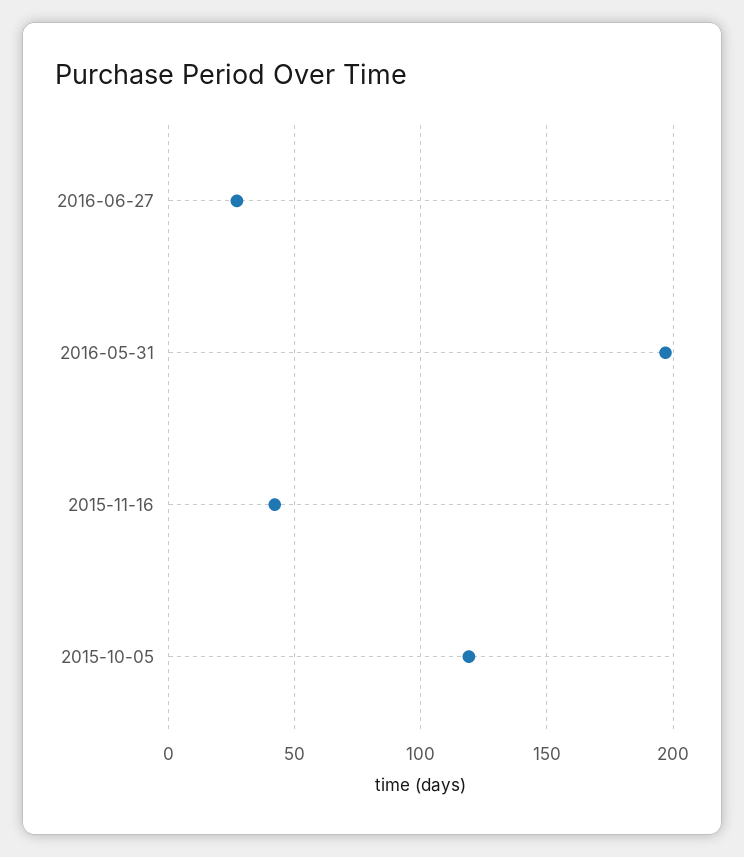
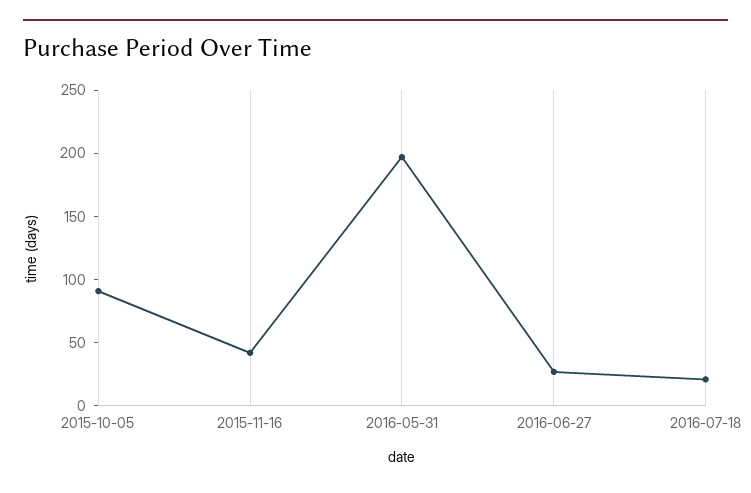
2015-10-05: 120 -> 90
2016-07-18: none -> 20

